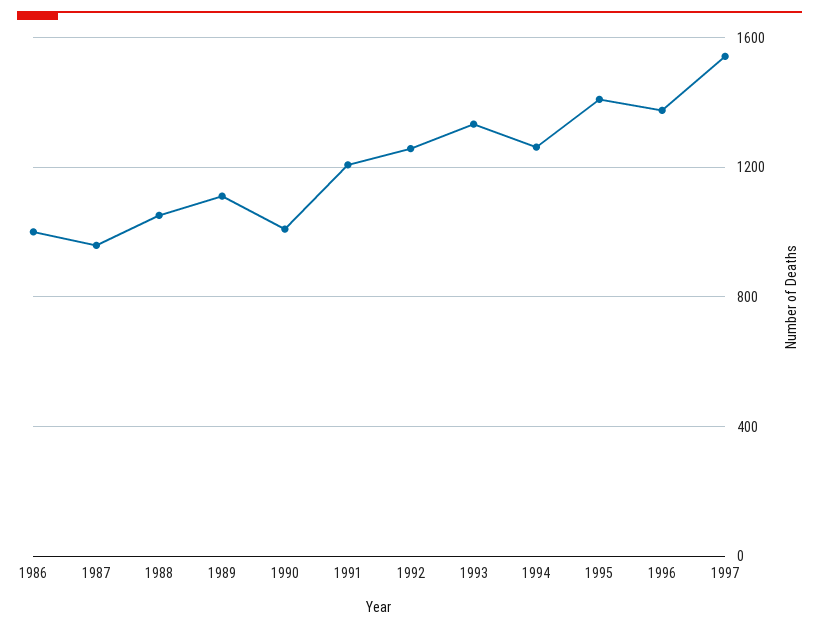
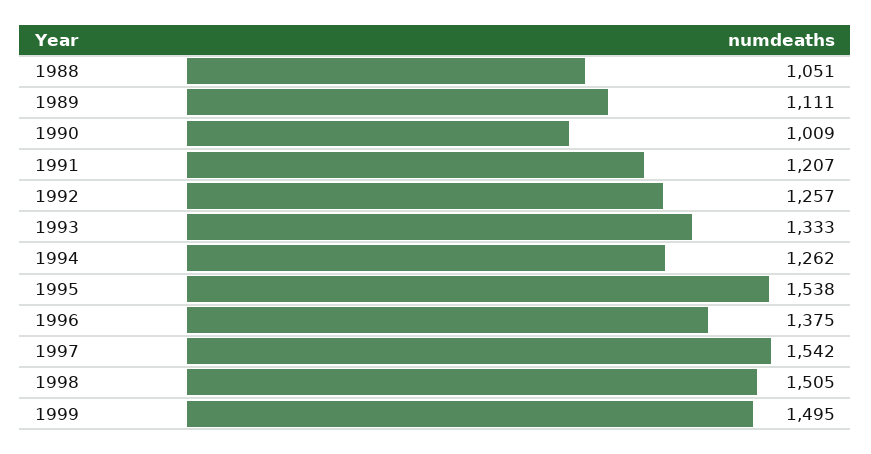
1986: 1000 -> none
1987: 950 -> none
1995: 1400 -> 1538
1998: none -> 1505
1999: none -> 1495

